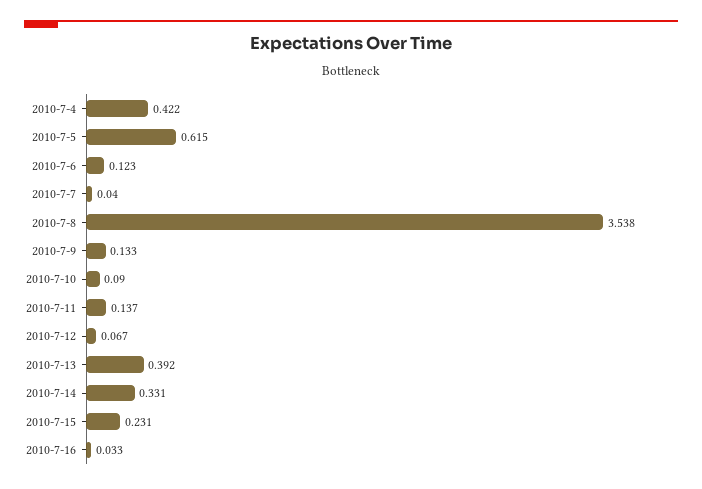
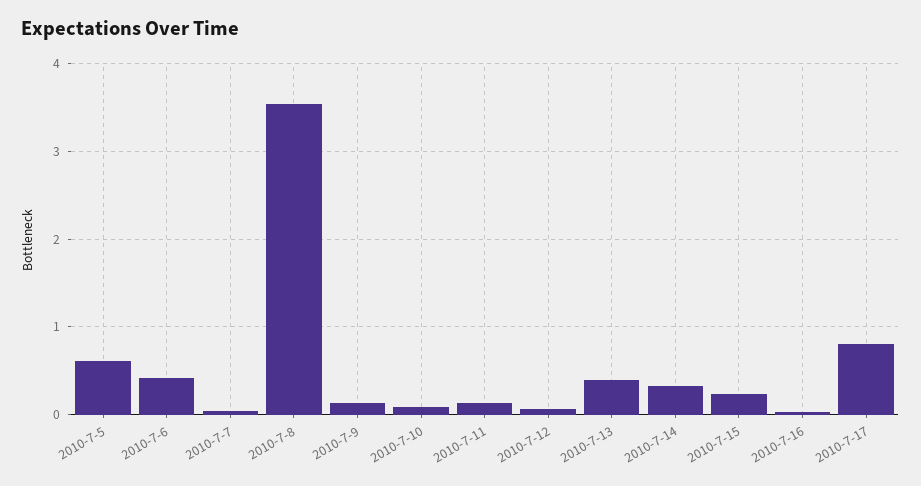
2010-7-4: 0.422 -> none
2010-7-6: 0.123 -> 0.4
2010-7-17: none -> 0.8

